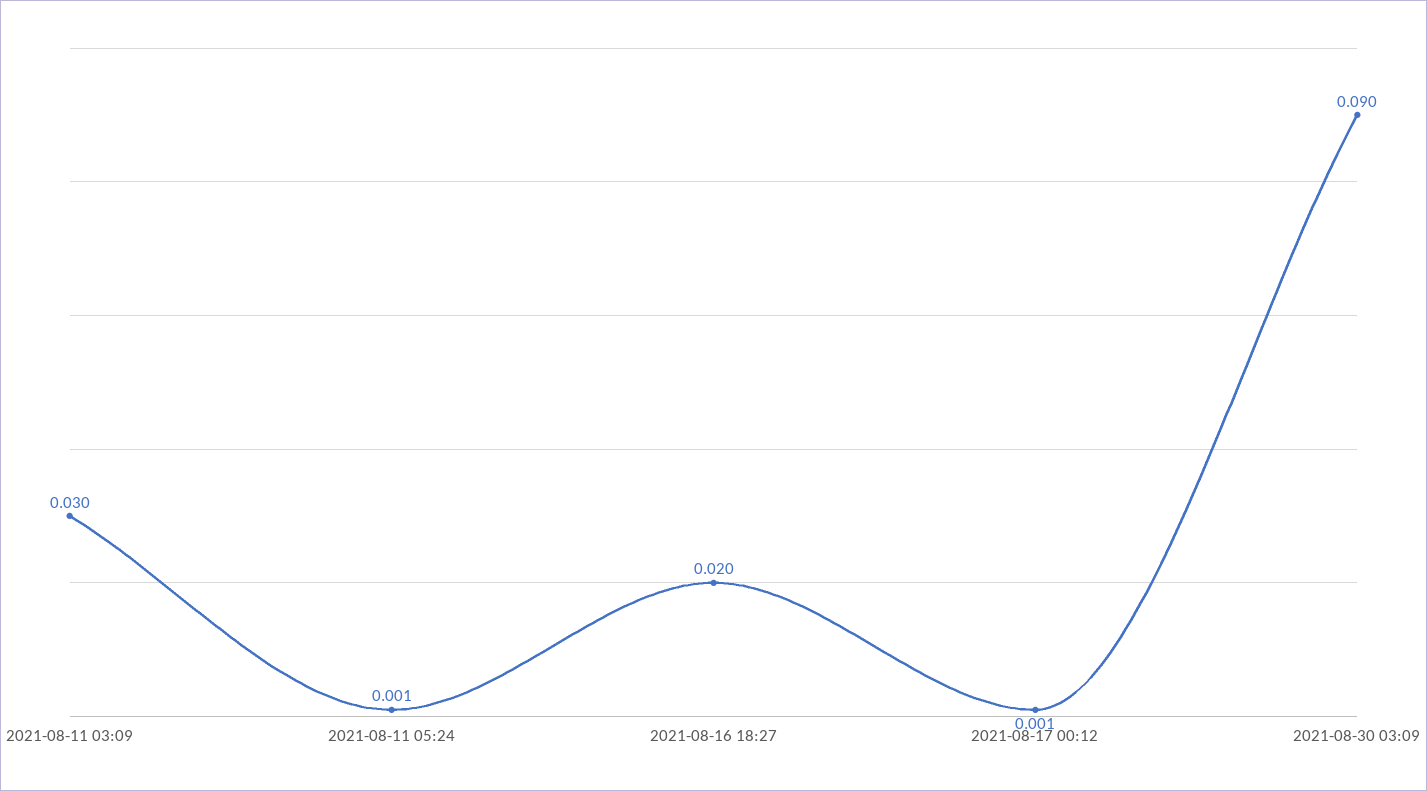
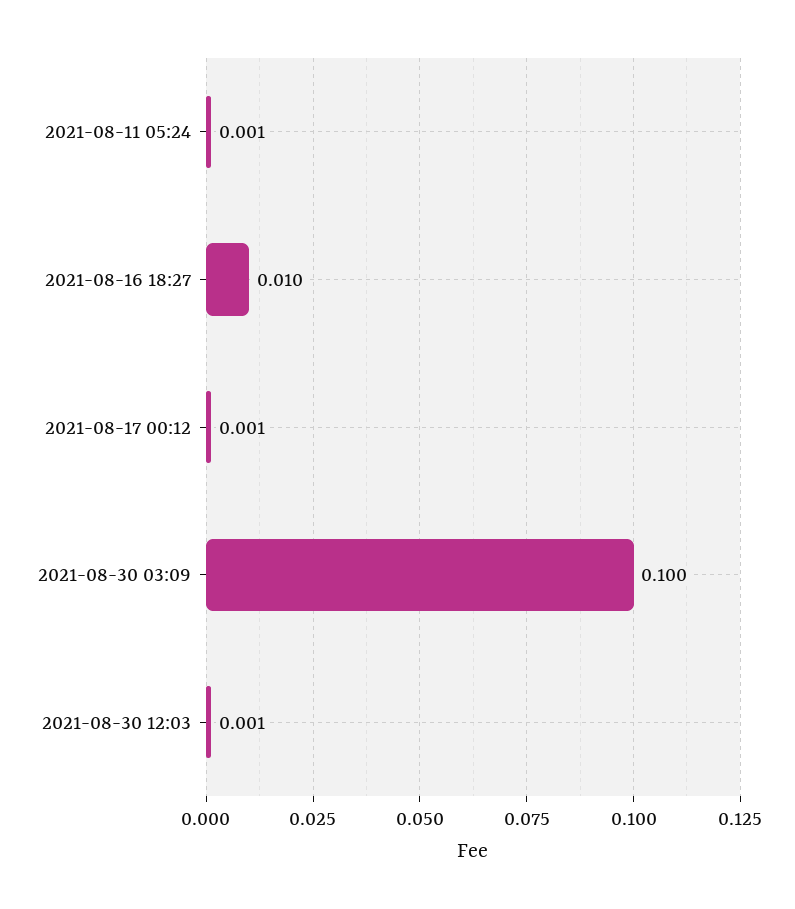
2021-08-11 03:09: 0.03 -> none
2021-08-16 18:27: 0.02 -> 0.01
2021-08-30 03:09: 0.09 -> 0.1
2021-08-30 12:03: none -> 0.001

